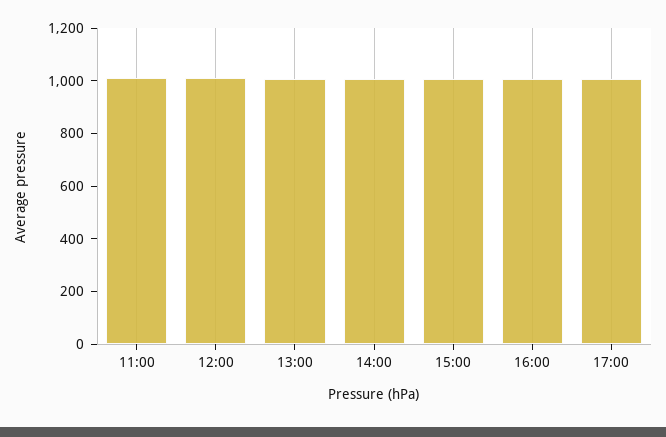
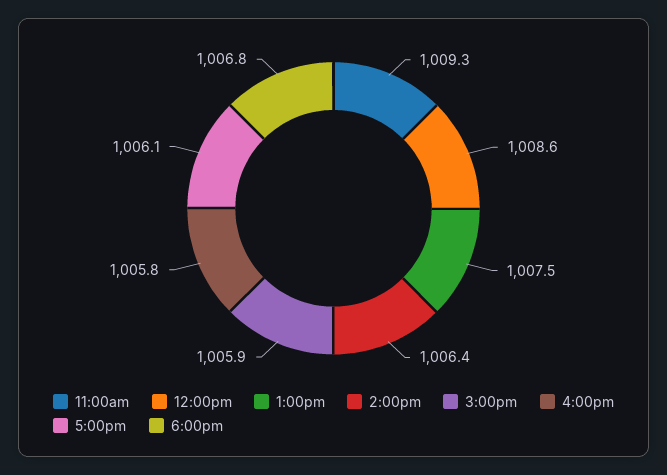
6:00pm: none -> 1006.8

